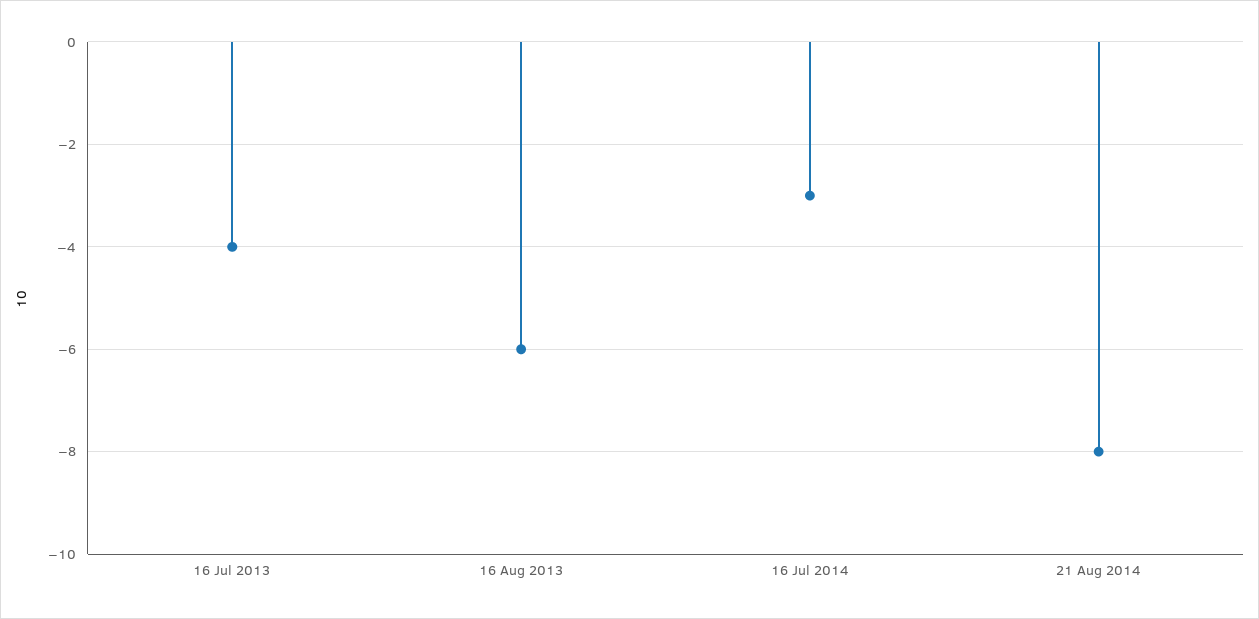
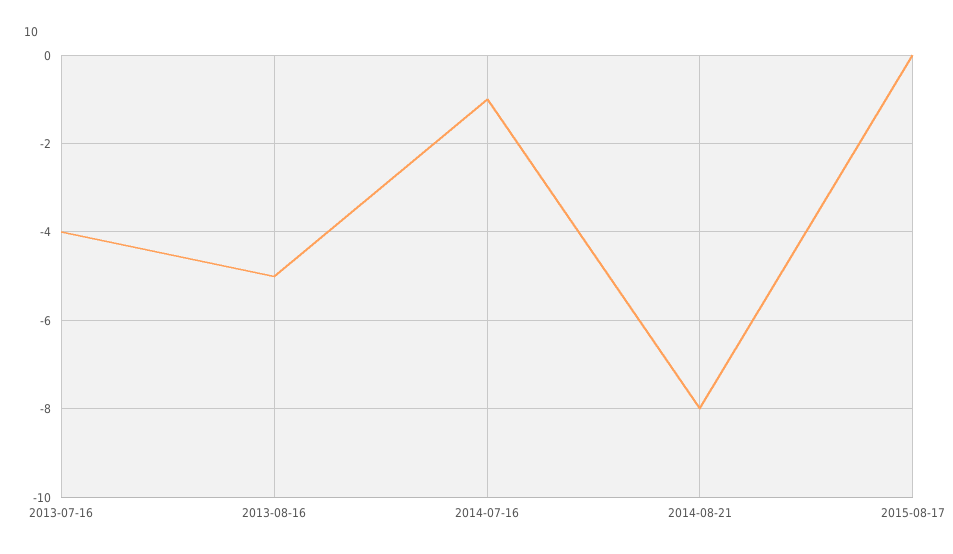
16 Aug 2013: -6 -> -5
16 Jul 2014: -3 -> -1
2015-08-17: none -> 0

